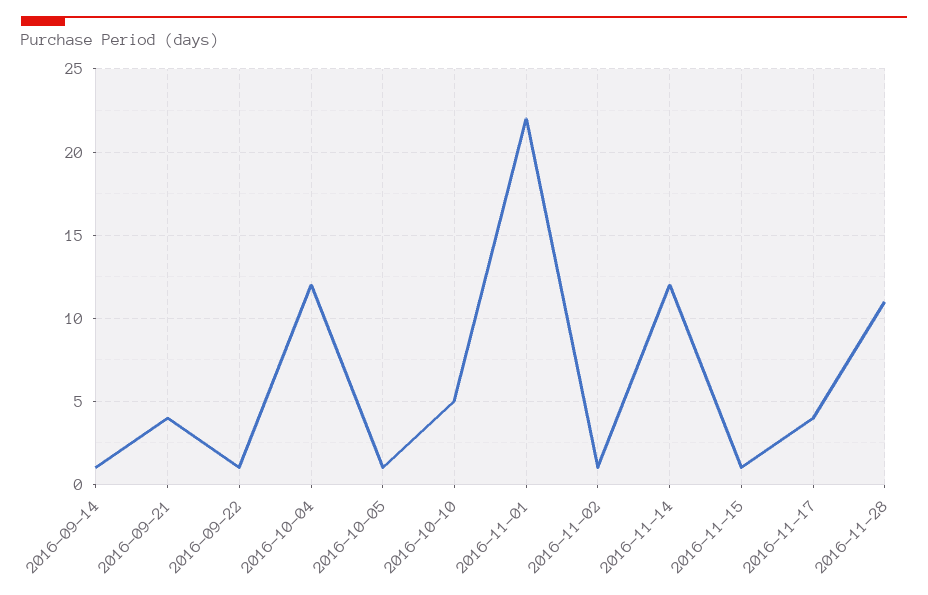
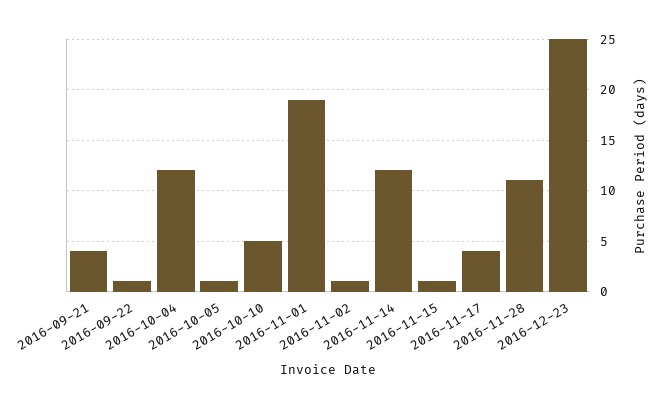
2016-09-14: 1 -> none
2016-11-01: 22 -> 19
2016-12-23: none -> 25

